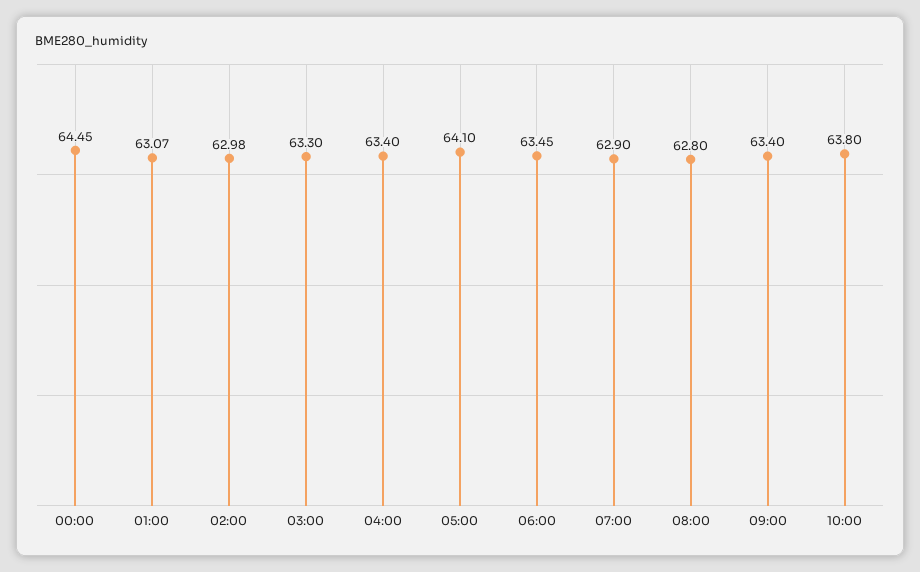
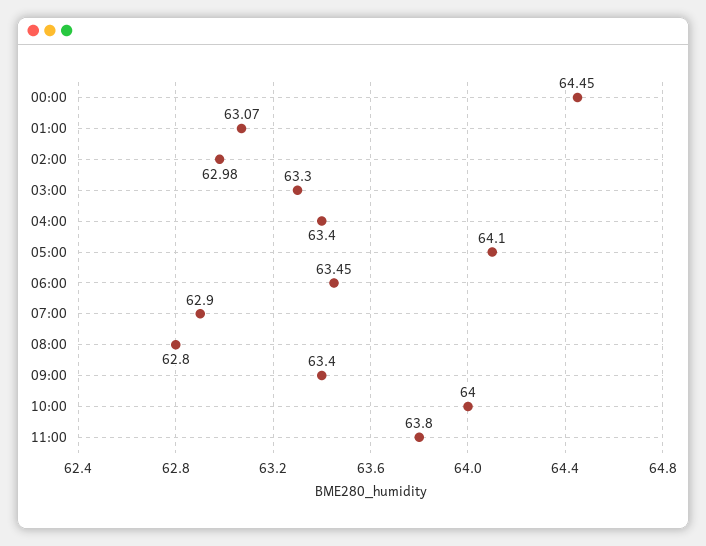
10:00: 63.8 -> 64
11:00: none -> 63.8

